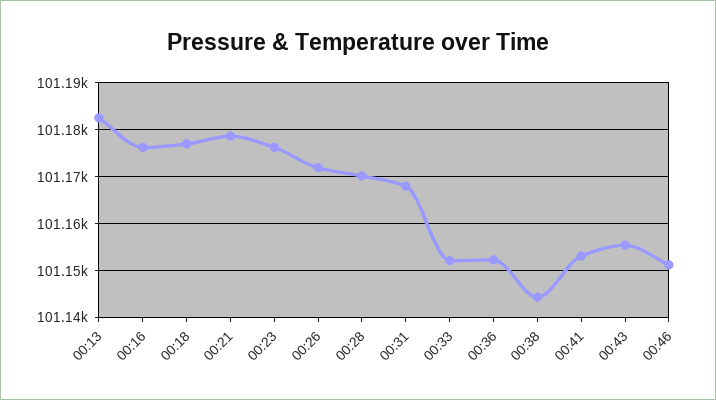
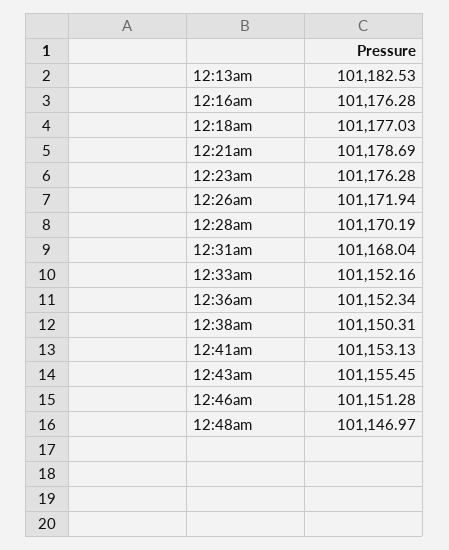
00:38: 101144 -> 101150.31
12:48am: none -> 101146.97

